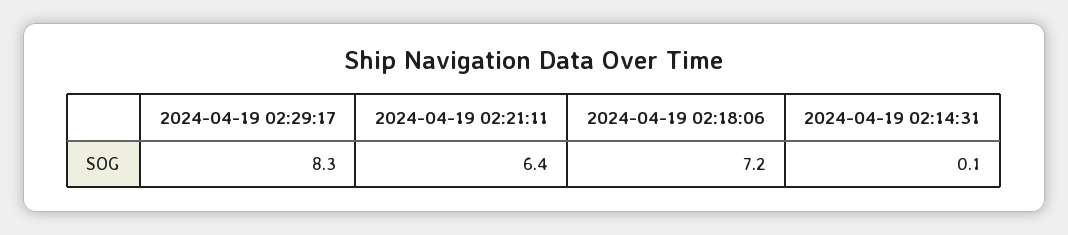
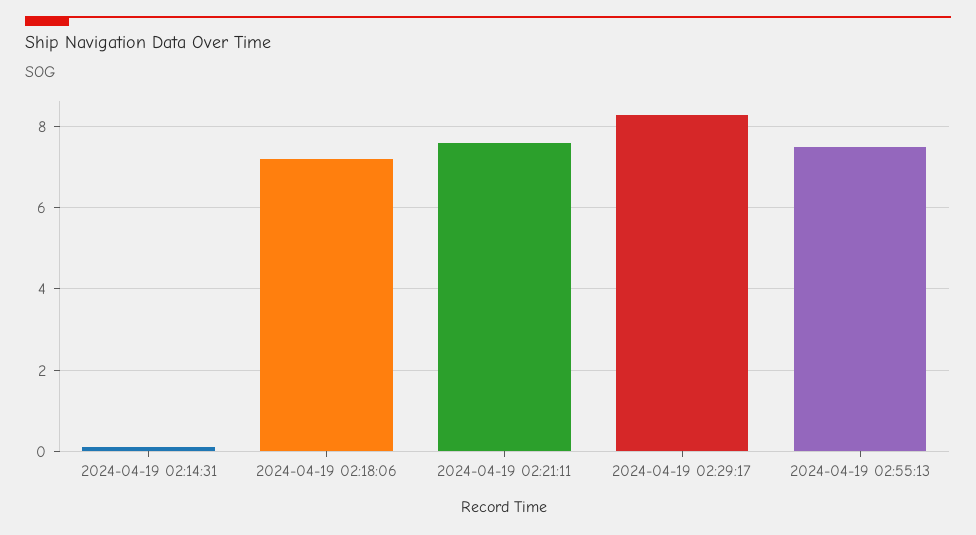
2024-04-19 02:21:11: 6.4 -> 7.5
2024-04-19 02:55:13: none -> 7.5

